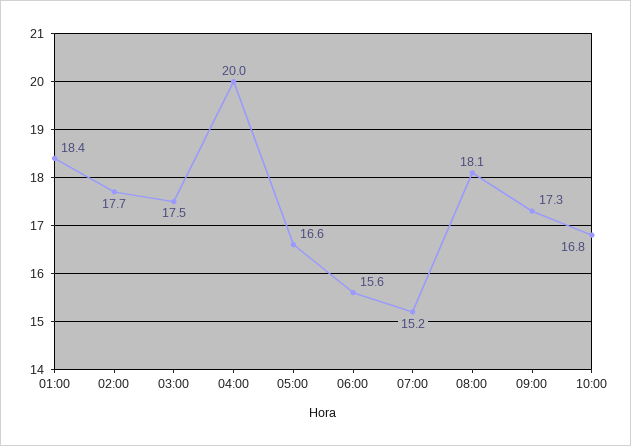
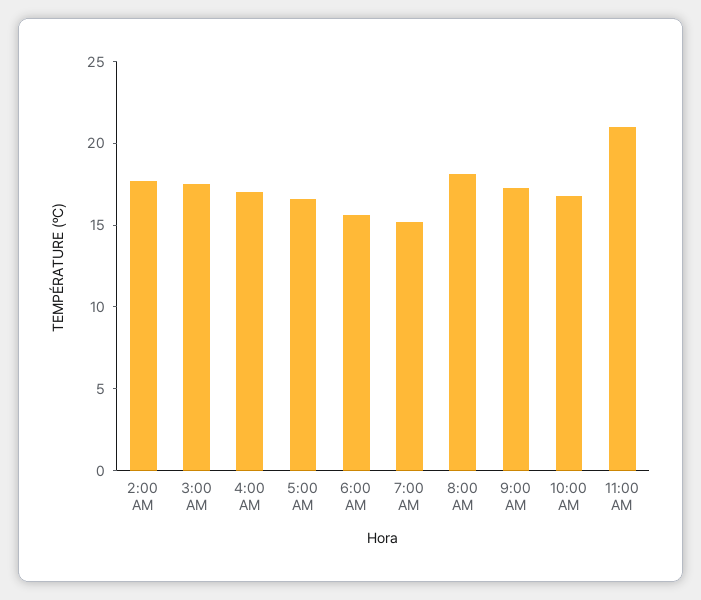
01:00: 18.4 -> none
04:00: 20 -> 17
11:00 AM: none -> 21

